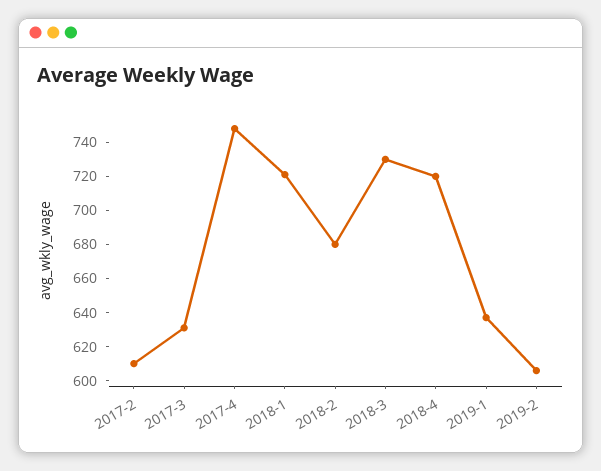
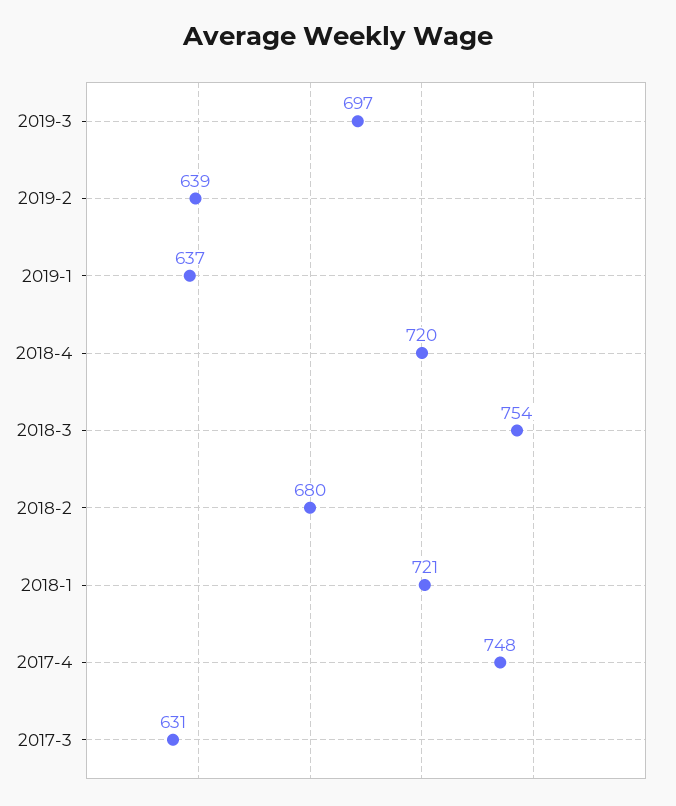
2017-2: 610 -> none
2018-3: 730 -> 754
2019-2: 605 -> 639
2019-3: none -> 697

